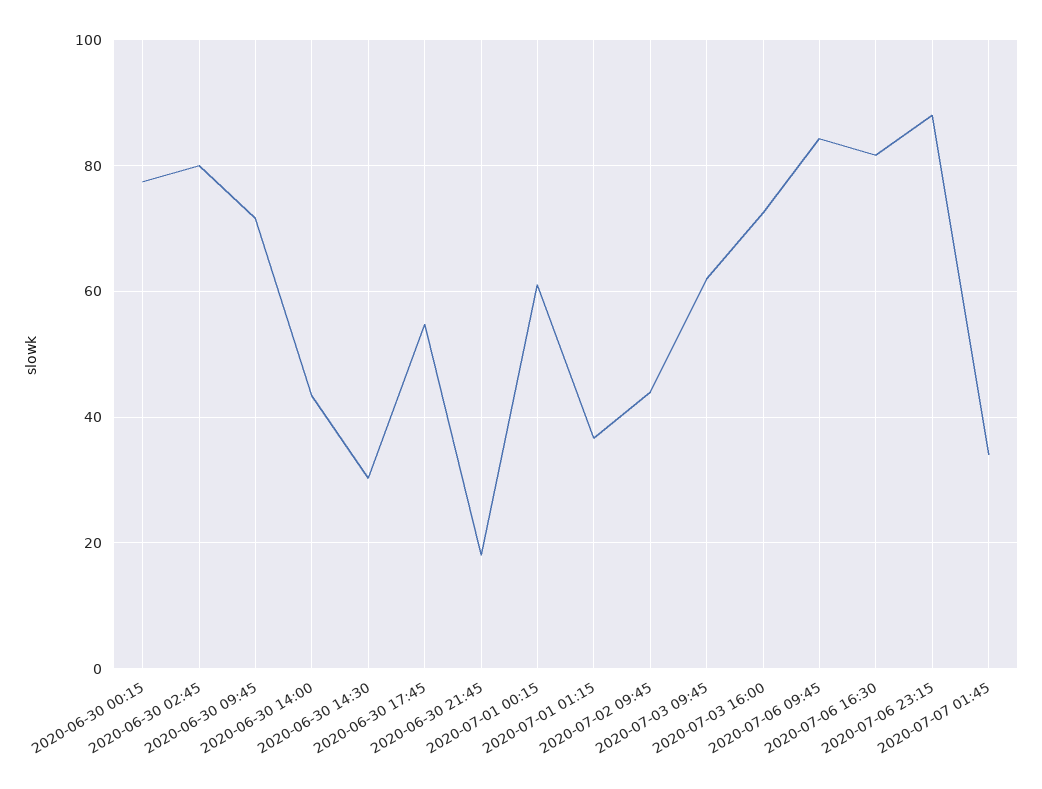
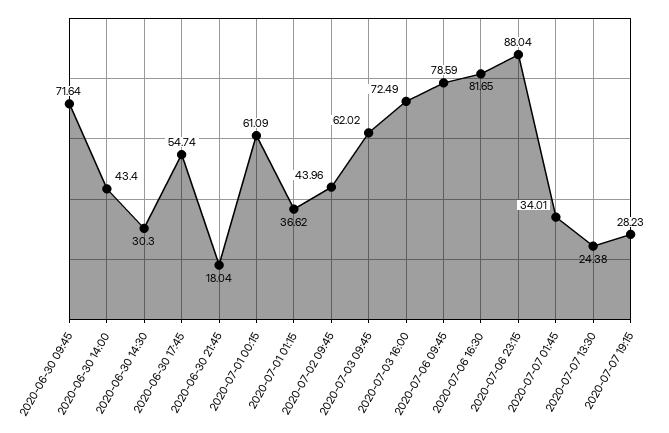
2020-06-30 00:15: 78 -> none
2020-06-30 02:45: 80 -> none
2020-07-06 09:45: 84 -> 78.59
2020-07-07 13:30: none -> 24.38
2020-07-07 19:15: none -> 28.23

